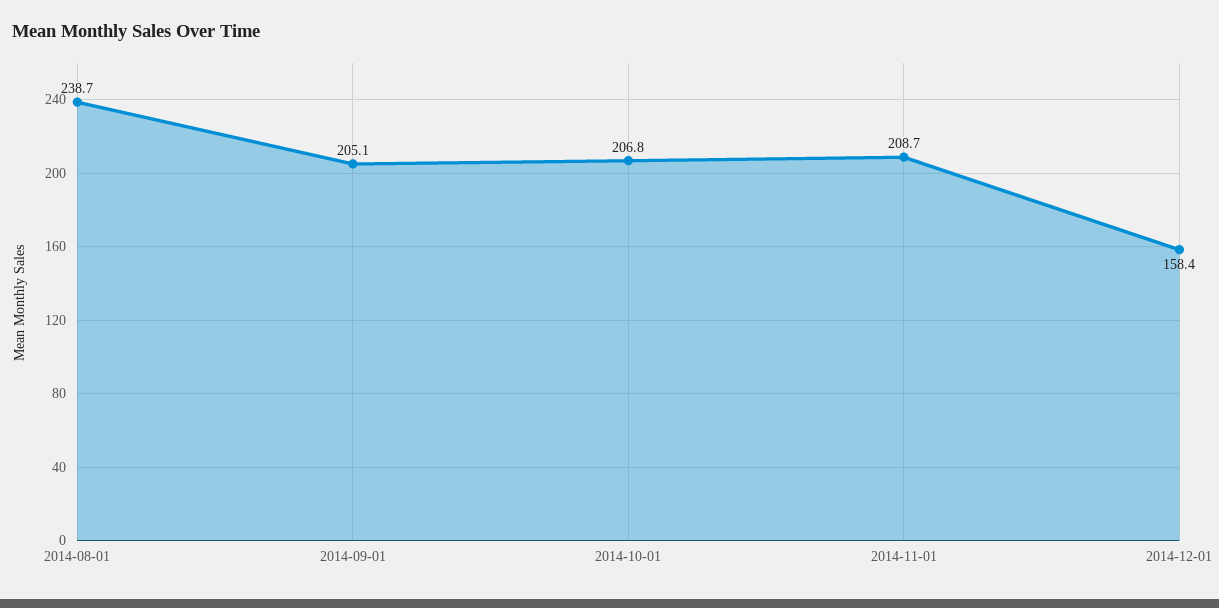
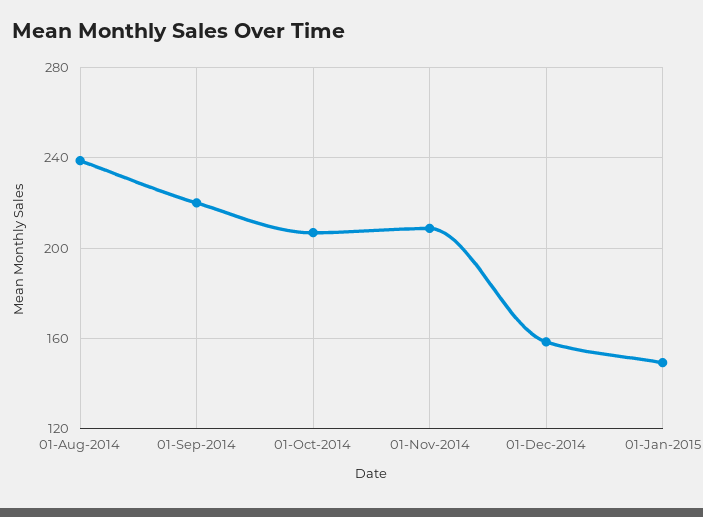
2014-09-01: 205.1 -> 220
01-Jan-2015: none -> 150

